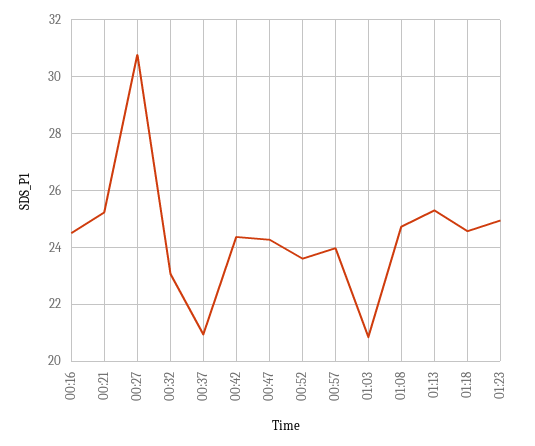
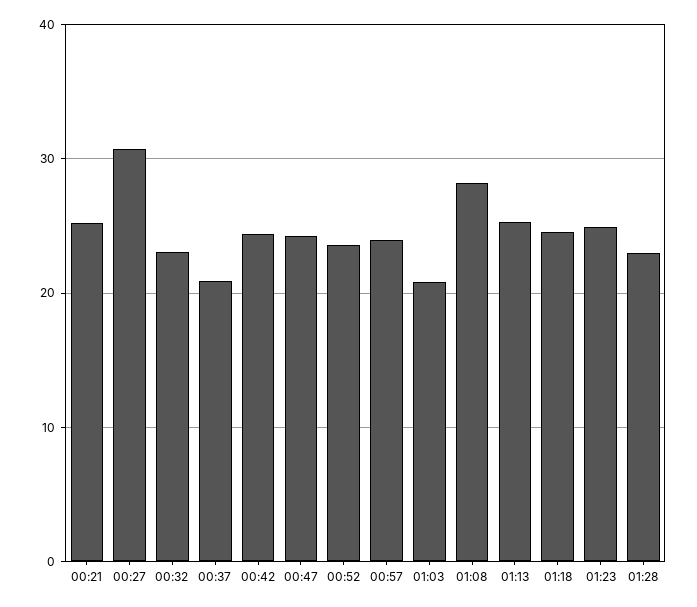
00:16: 24.5 -> none
01:08: 24.75 -> 28
01:28: none -> 23

